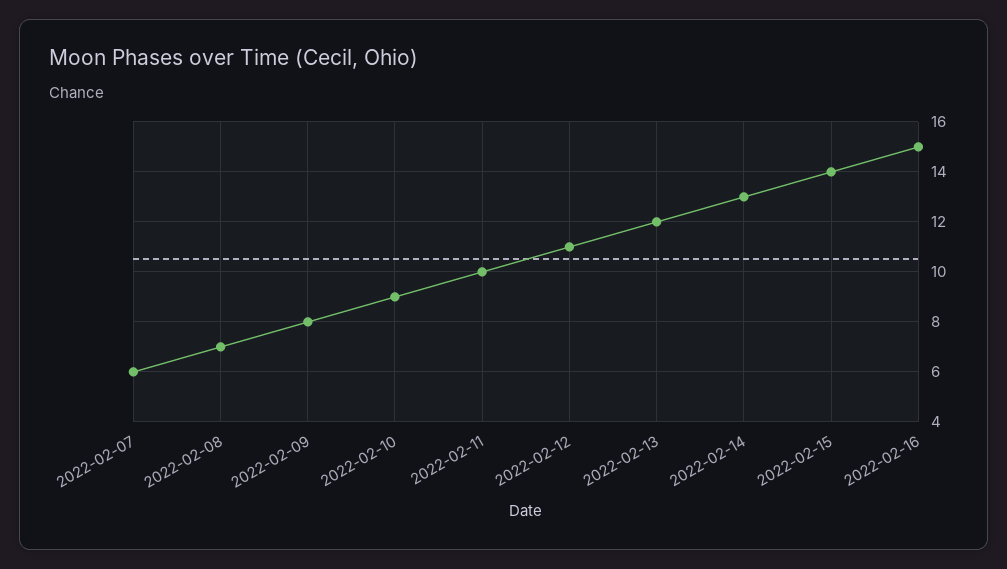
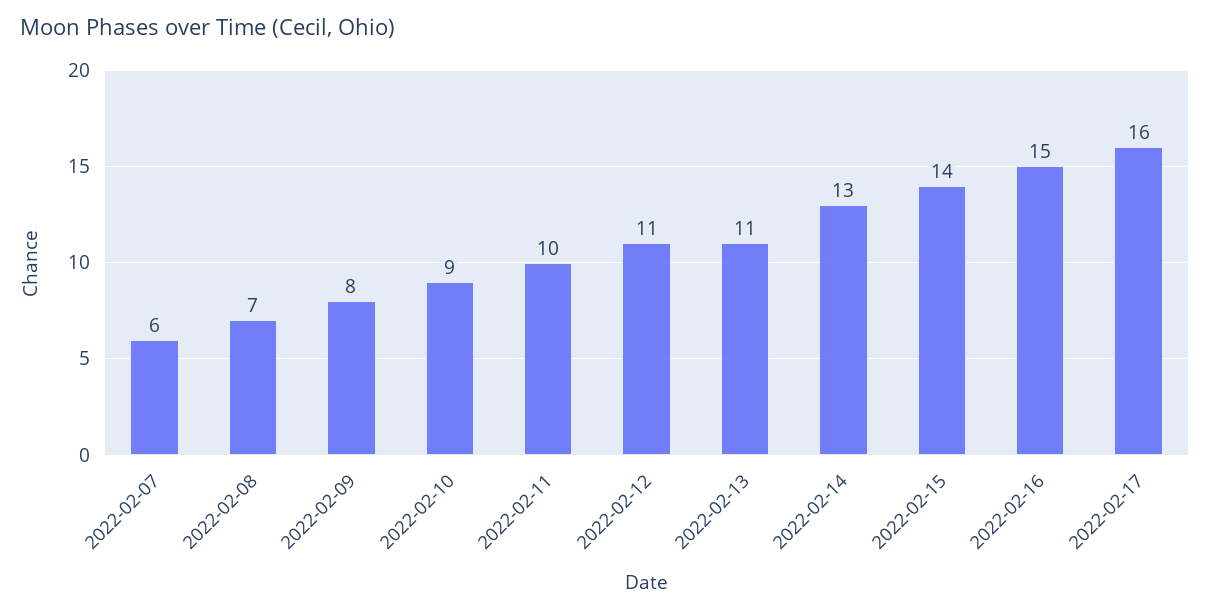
2022-02-13: 12 -> 11
2022-02-17: none -> 16

